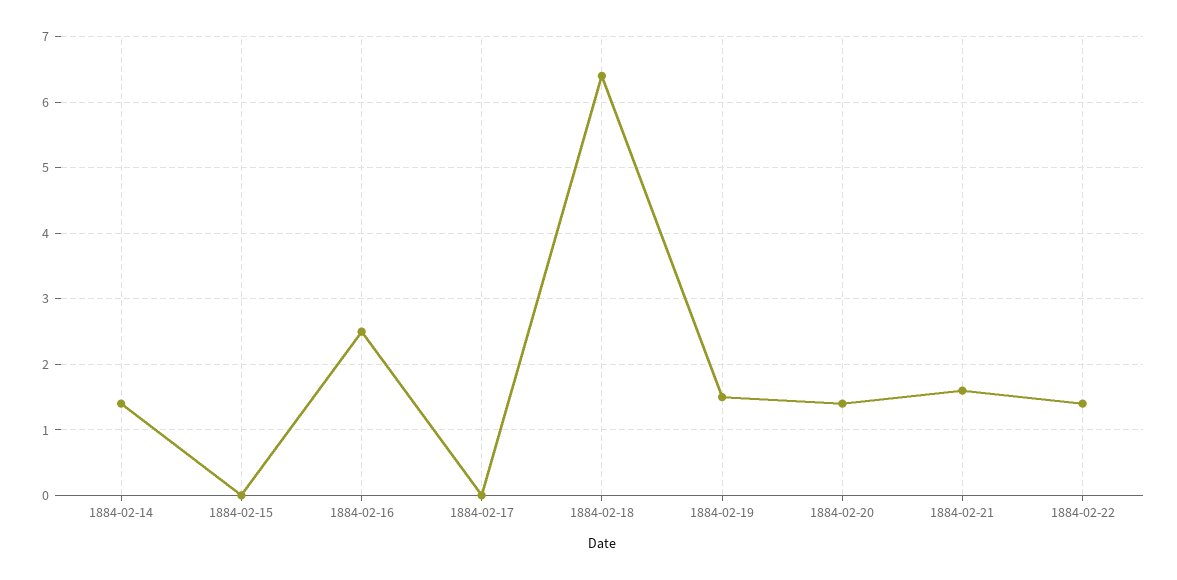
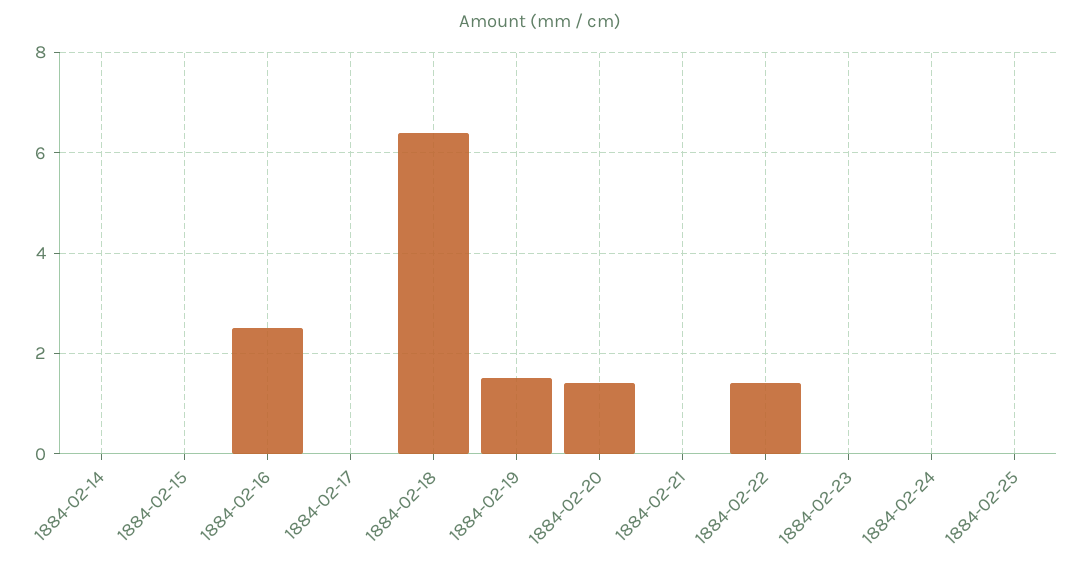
1884-02-14: 1.4 -> 0
1884-02-21: 1.6 -> 0
1884-02-23: none -> 0
1884-02-24: none -> 0
1884-02-25: none -> 0

